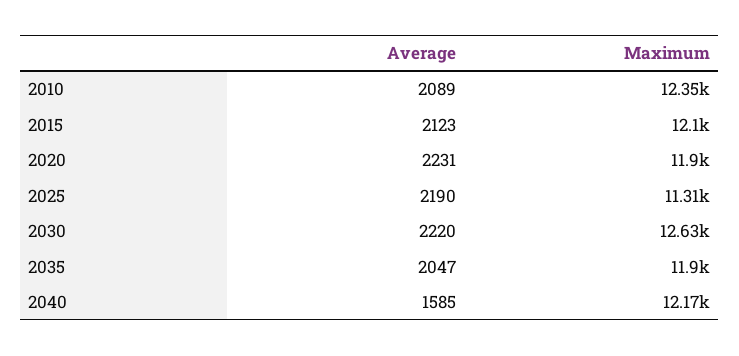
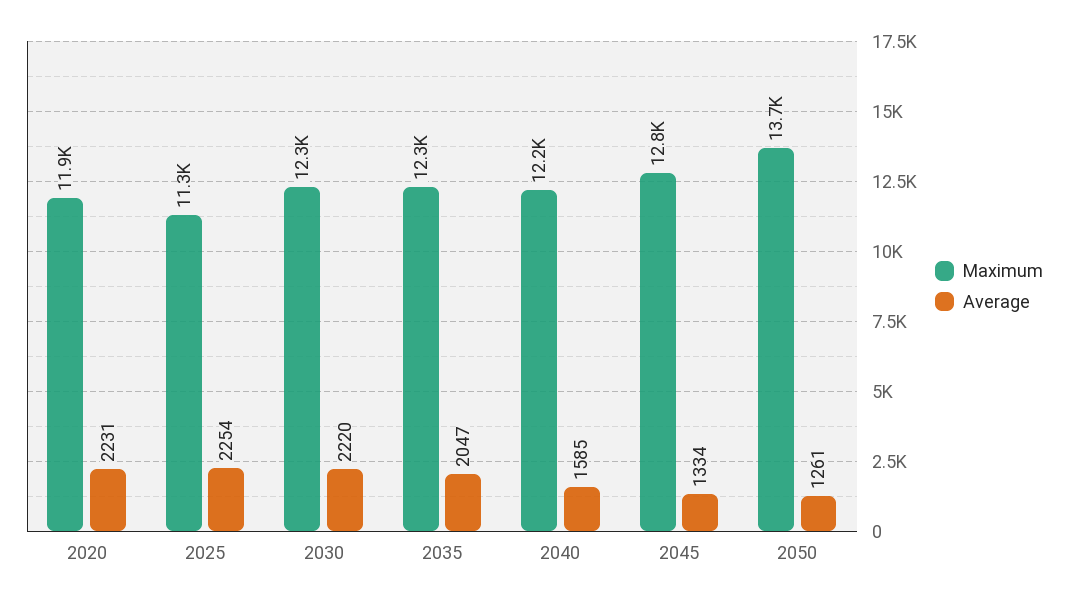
Average, 2010: 2089 -> none
Maximum, 2010: 12350 -> none
Average, 2015: 2123 -> none
Maximum, 2015: 12100 -> none
Average, 2025: 2190 -> 2254
Maximum, 2030: 12630 -> 12300
Maximum, 2035: 11900 -> 12300
Maximum, 2045: none -> 12800
Average, 2045: none -> 1334
Maximum, 2050: none -> 13700
Average, 2050: none -> 1261

